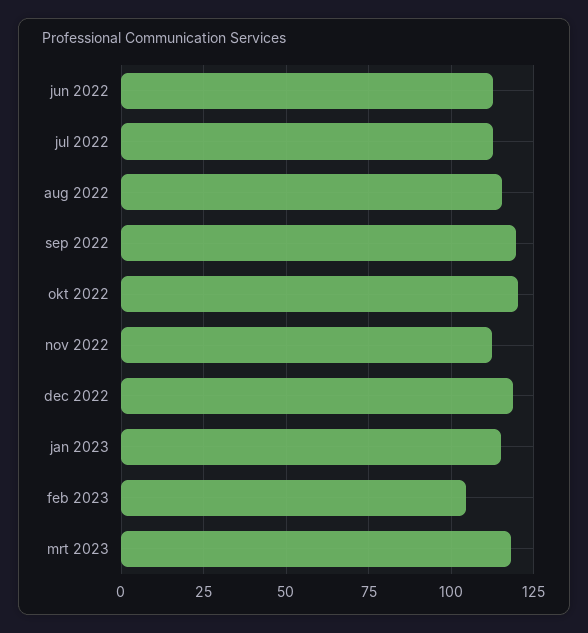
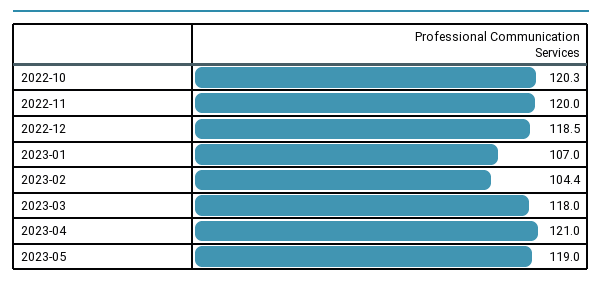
jun 2022: 112.5 -> none
jul 2022: 112.5 -> none
aug 2022: 115 -> none
sep 2022: 120 -> none
nov 2022: 112.5 -> 120
jan 2023: 115 -> 107
2023-04: none -> 121
2023-05: none -> 119

